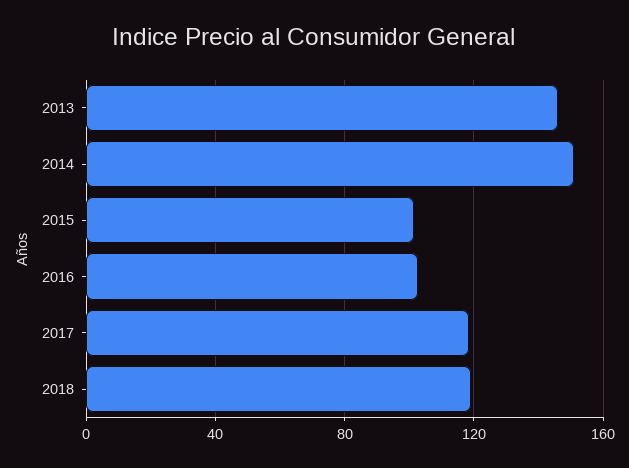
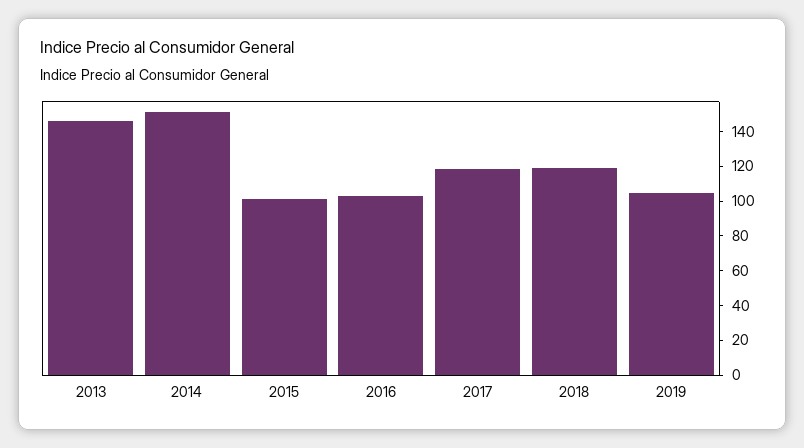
2019: none -> 105

